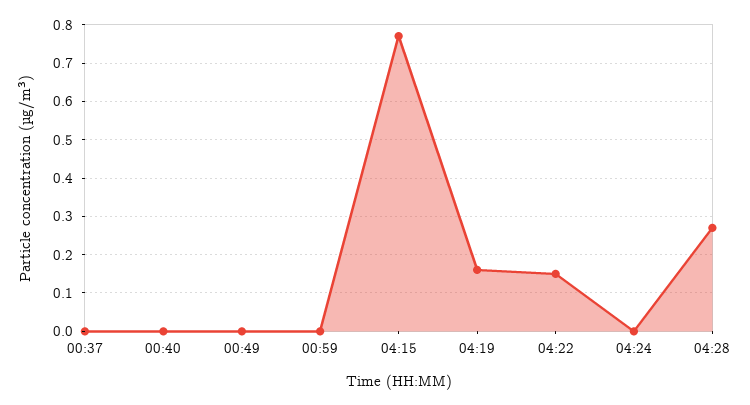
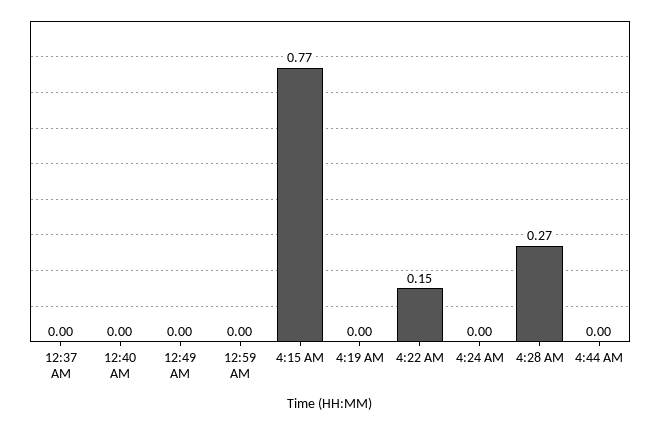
04:19: 0.15 -> 0
4:44 AM: none -> 0

